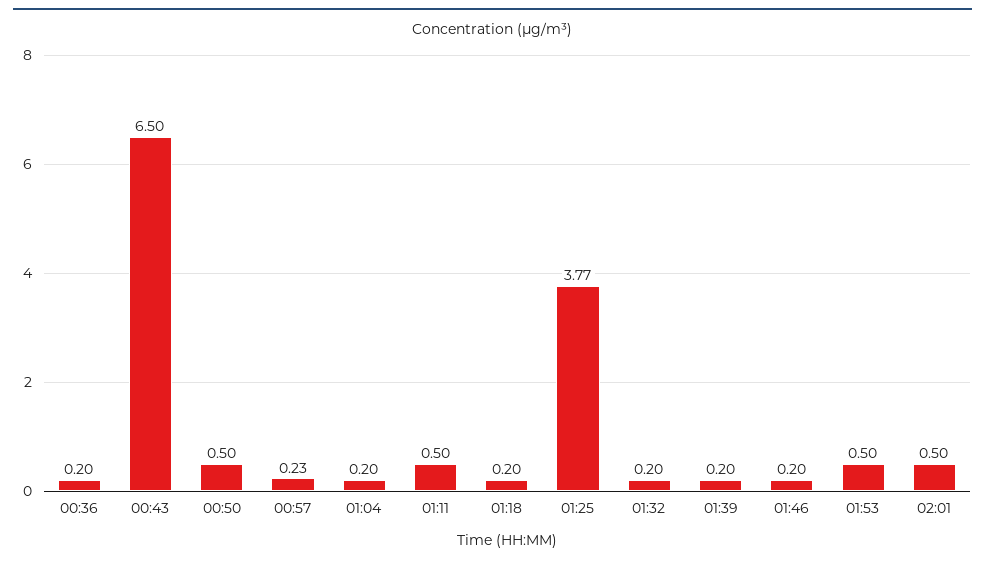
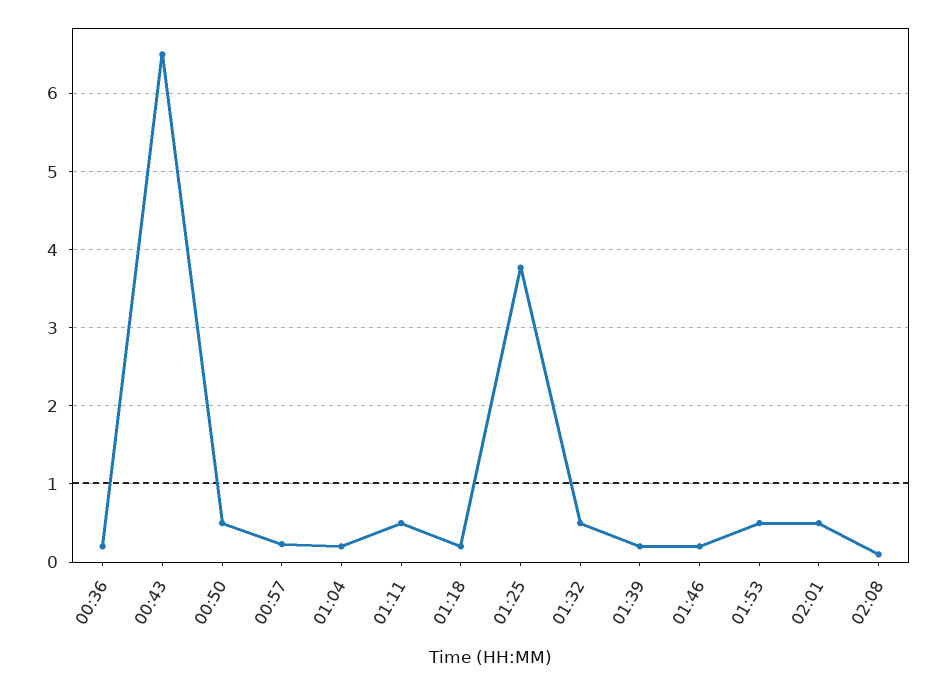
01:32: 0.2 -> 0.5
02:08: none -> 0.1

